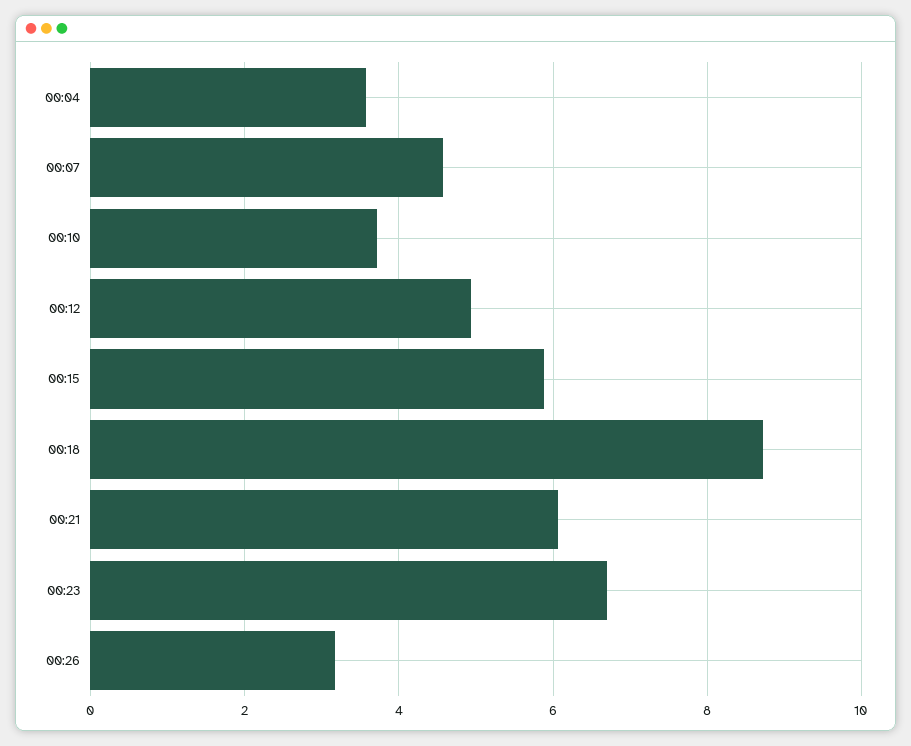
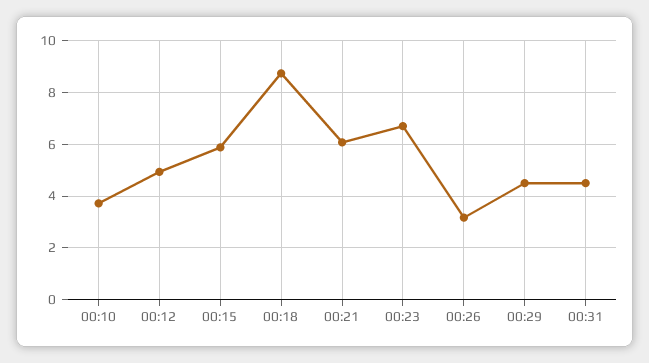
00:04: 3.6 -> none
00:07: 4.6 -> none
00:29: none -> 4.5
00:31: none -> 4.5

